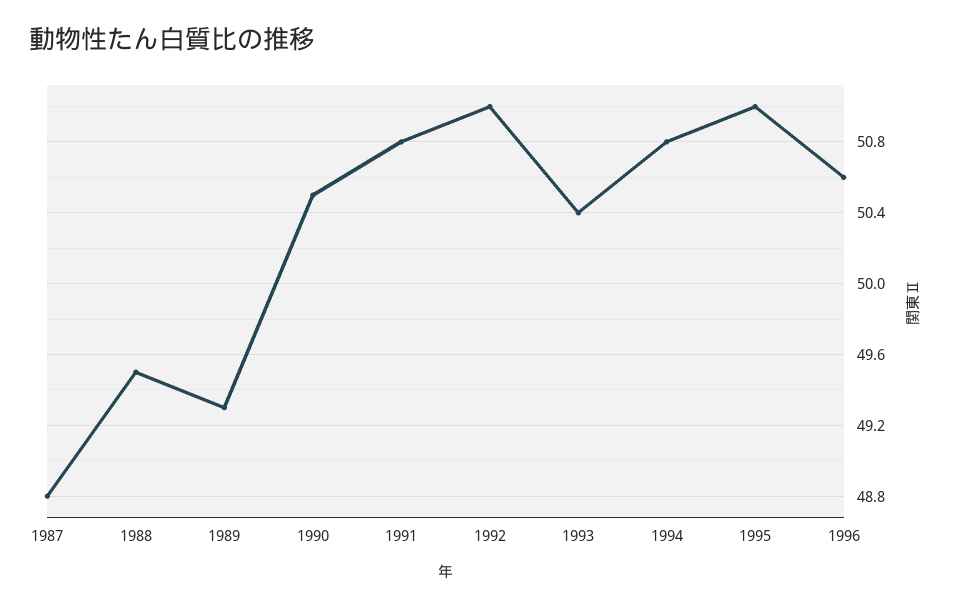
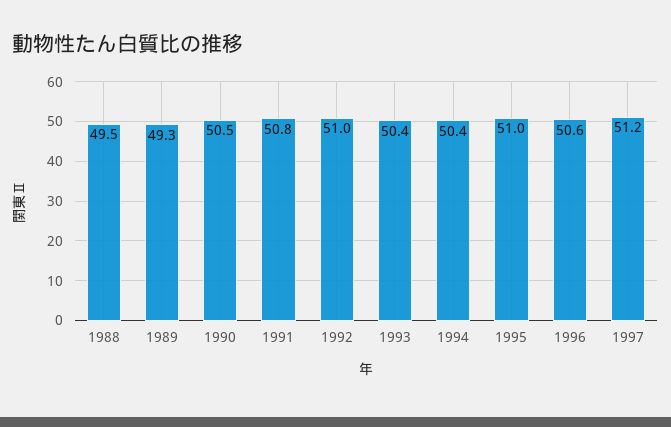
1987: 48.8 -> none
1994: 50.8 -> 50.4
1997: none -> 51.2

